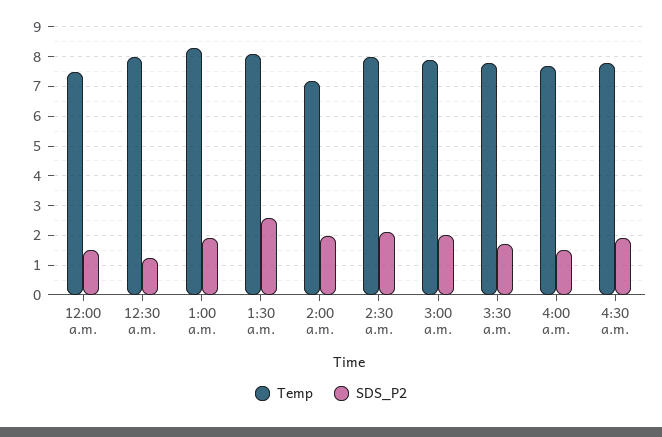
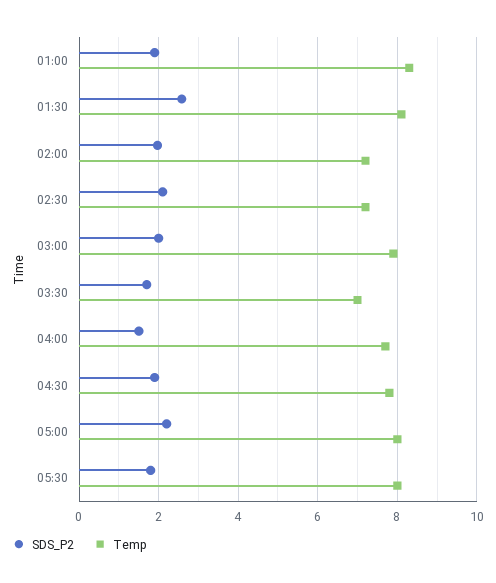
Temp, 12:00 a.m.: 7.5 -> none
SDS_P2, 12:00 a.m.: 1.5 -> none
Temp, 12:30 a.m.: 8 -> none
SDS_P2, 12:30 a.m.: 1.25 -> none
Temp, 2:30 a.m.: 8 -> 7.2
Temp, 3:30 a.m.: 7.75 -> 7
SDS_P2, 05:00: none -> 2.2
Temp, 05:00: none -> 8
SDS_P2, 05:30: none -> 1.8
Temp, 05:30: none -> 8

